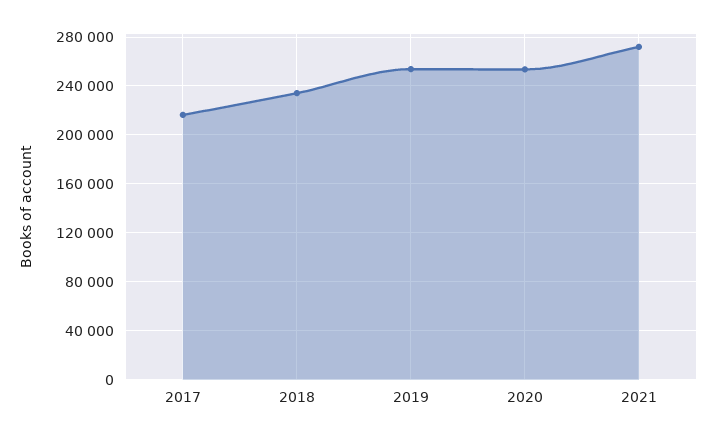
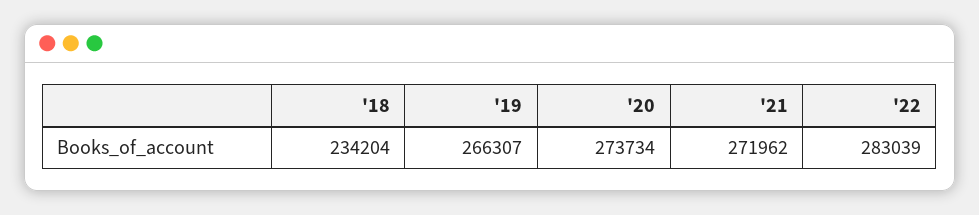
2017: 215000 -> none
2019: 255000 -> 266307
2020: 255000 -> 273734
'22: none -> 283039

